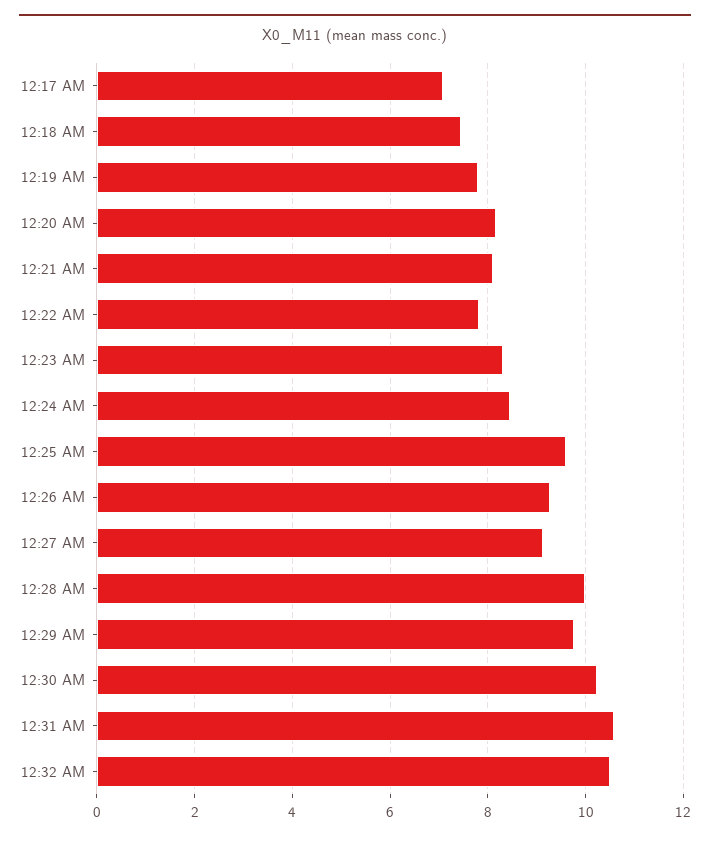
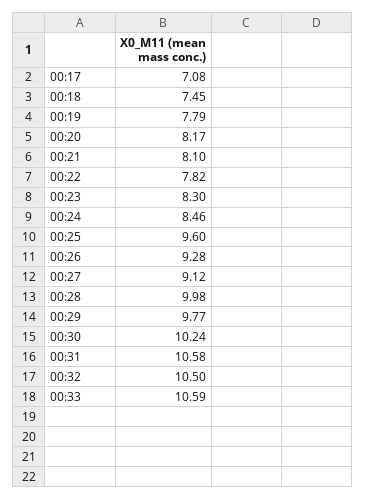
00:33: none -> 10.59

